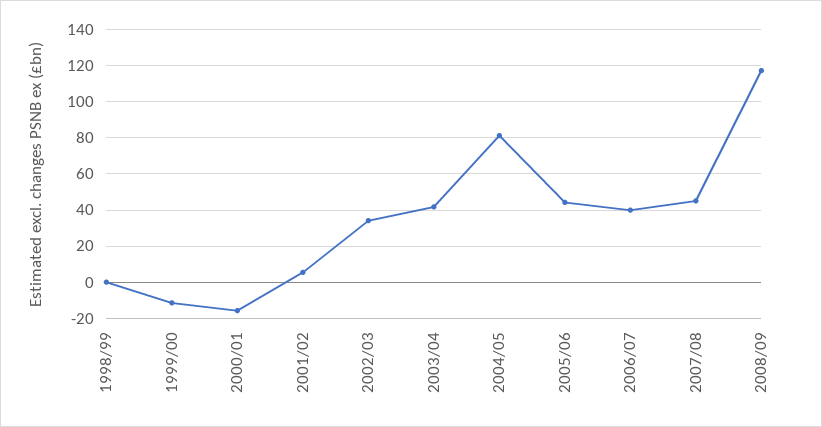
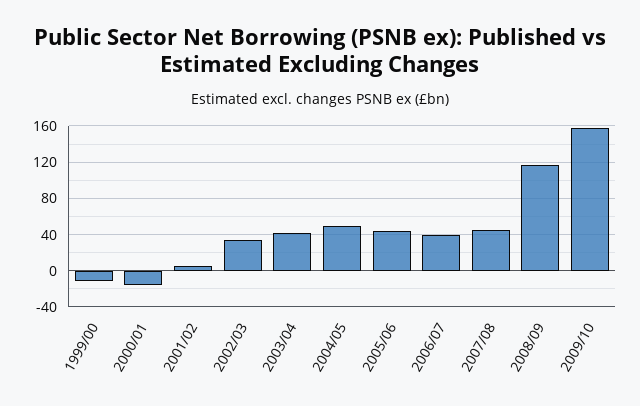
1998/99: 0 -> none
2004/05: 80 -> 50
2009/10: none -> 160

